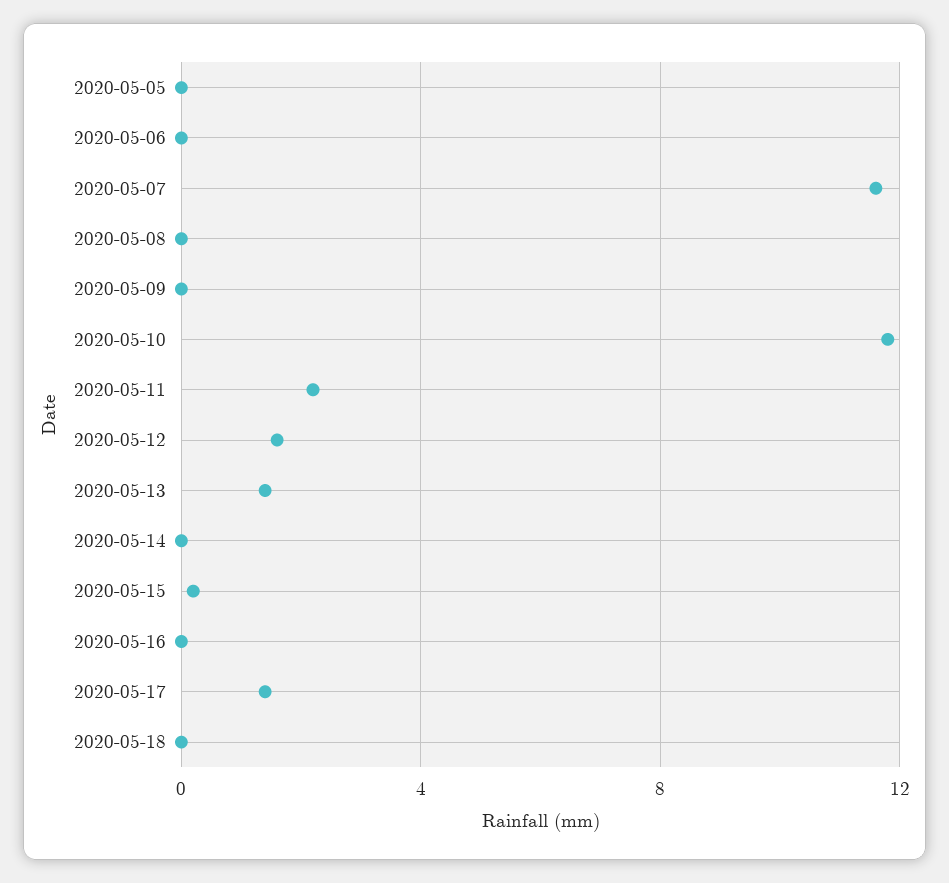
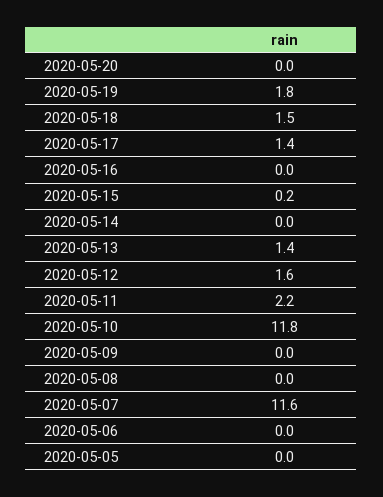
2020-05-18: 0 -> 1.5
2020-05-20: none -> 0
2020-05-19: none -> 1.8

